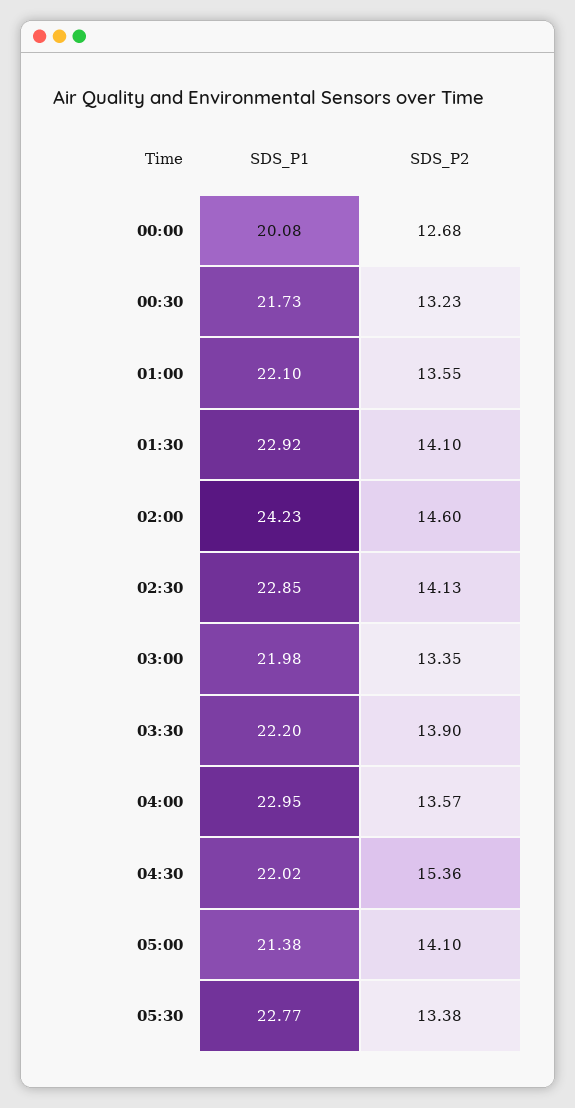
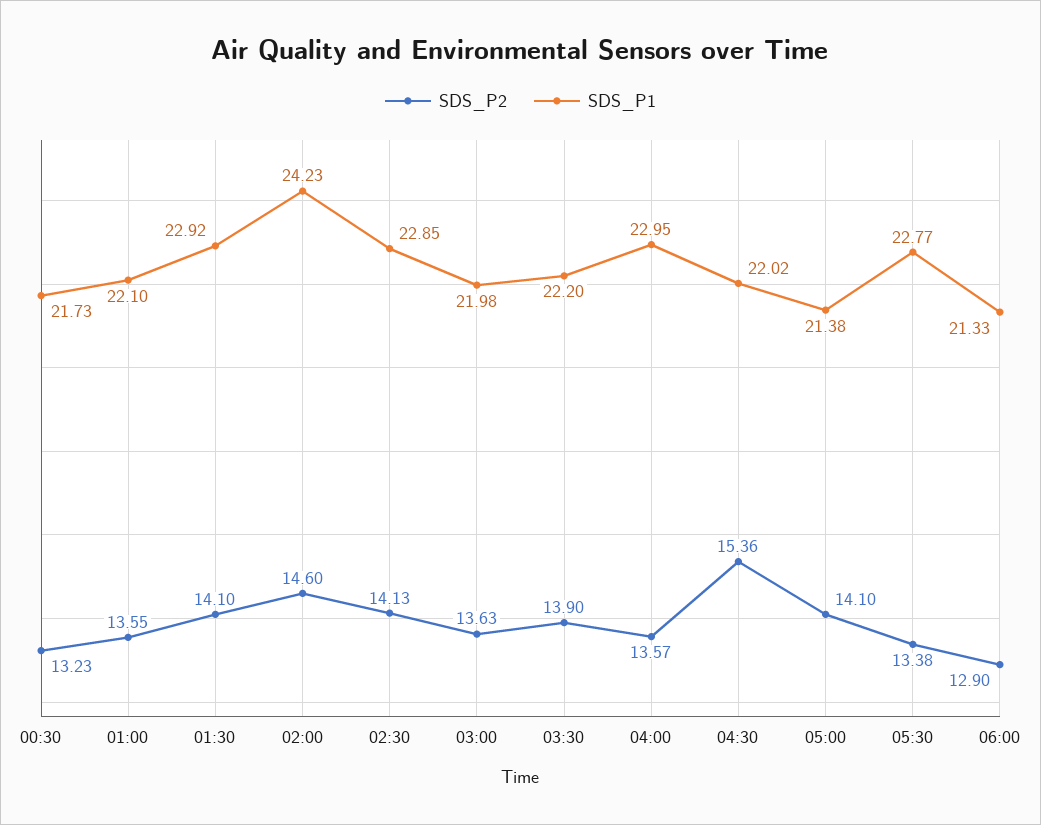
SDS_P1, 00:00: 20.08 -> none
SDS_P2, 00:00: 12.68 -> none
SDS_P2, 03:00: 13.35 -> 13.63
SDS_P2, 06:00: none -> 12.9
SDS_P1, 06:00: none -> 21.33

